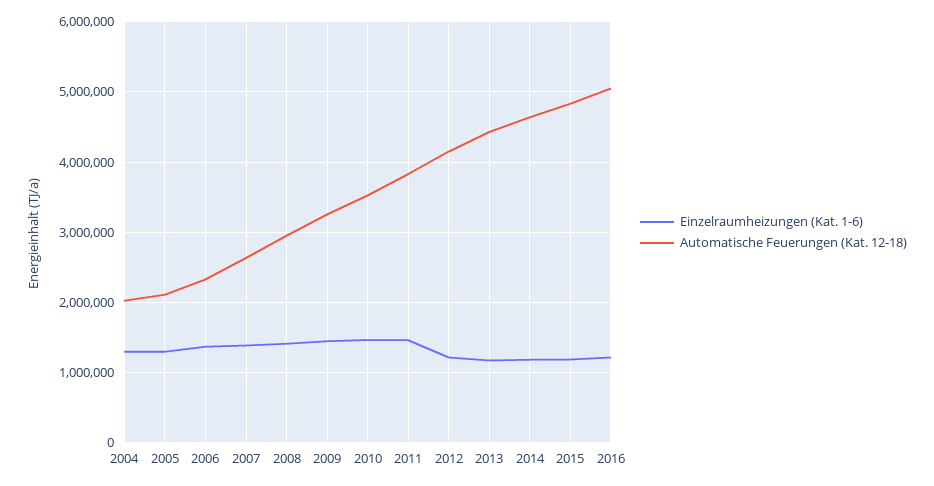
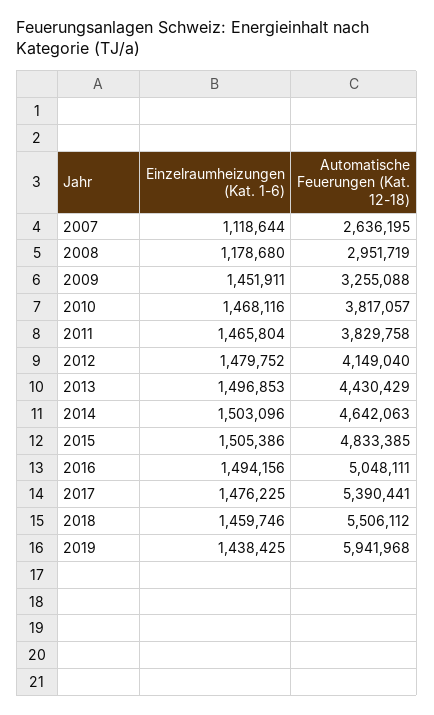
Einzelraumheizungen (Kat. 1-6), 2004: 1300000 -> none
Automatische Feuerungen (Kat. 12-18), 2004: 2000000 -> none
Einzelraumheizungen (Kat. 1-6), 2005: 1300000 -> none
Automatische Feuerungen (Kat. 12-18), 2005: 2100000 -> none
Einzelraumheizungen (Kat. 1-6), 2006: 1400000 -> none
Automatische Feuerungen (Kat. 12-18), 2006: 2300000 -> none
Einzelraumheizungen (Kat. 1-6), 2007: 1400000 -> 1118644
Einzelraumheizungen (Kat. 1-6), 2008: 1400000 -> 1178680
Automatische Feuerungen (Kat. 12-18), 2010: 3500000 -> 3817057
Einzelraumheizungen (Kat. 1-6), 2012: 1200000 -> 1479752
Einzelraumheizungen (Kat. 1-6), 2013: 1200000 -> 1496853
Einzelraumheizungen (Kat. 1-6), 2014: 1200000 -> 1503096
Einzelraumheizungen (Kat. 1-6), 2015: 1200000 -> 1505386
Einzelraumheizungen (Kat. 1-6), 2016: 1200000 -> 1494156
Einzelraumheizungen (Kat. 1-6), 2017: none -> 1476225
Automatische Feuerungen (Kat. 12-18), 2017: none -> 5390441
Einzelraumheizungen (Kat. 1-6), 2018: none -> 1459746
Automatische Feuerungen (Kat. 12-18), 2018: none -> 5506112
Einzelraumheizungen (Kat. 1-6), 2019: none -> 1438425
Automatische Feuerungen (Kat. 12-18), 2019: none -> 5941968

